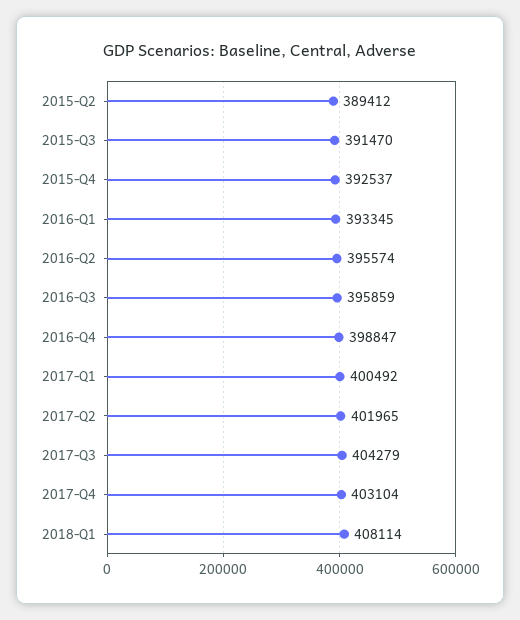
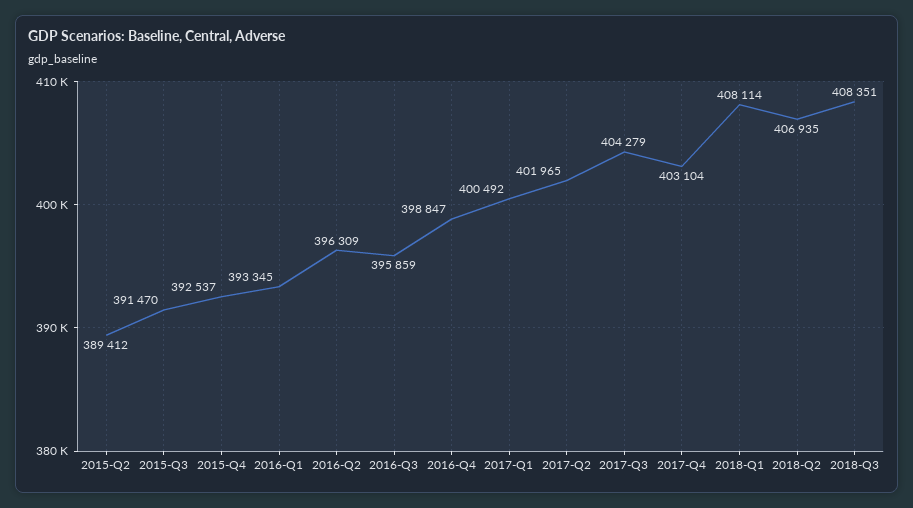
2016-Q2: 395574 -> 396309
2018-Q2: none -> 406935
2018-Q3: none -> 408351

